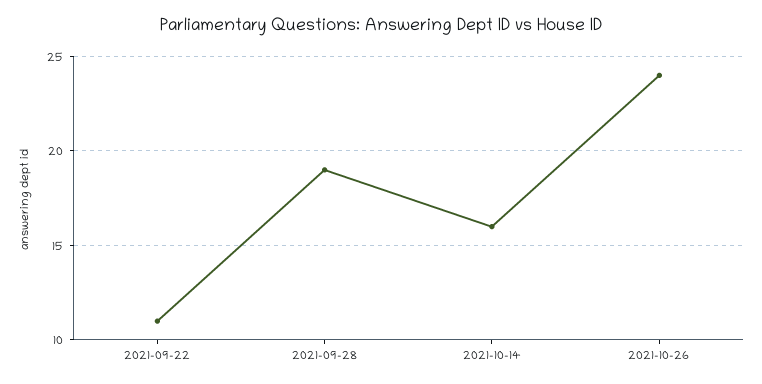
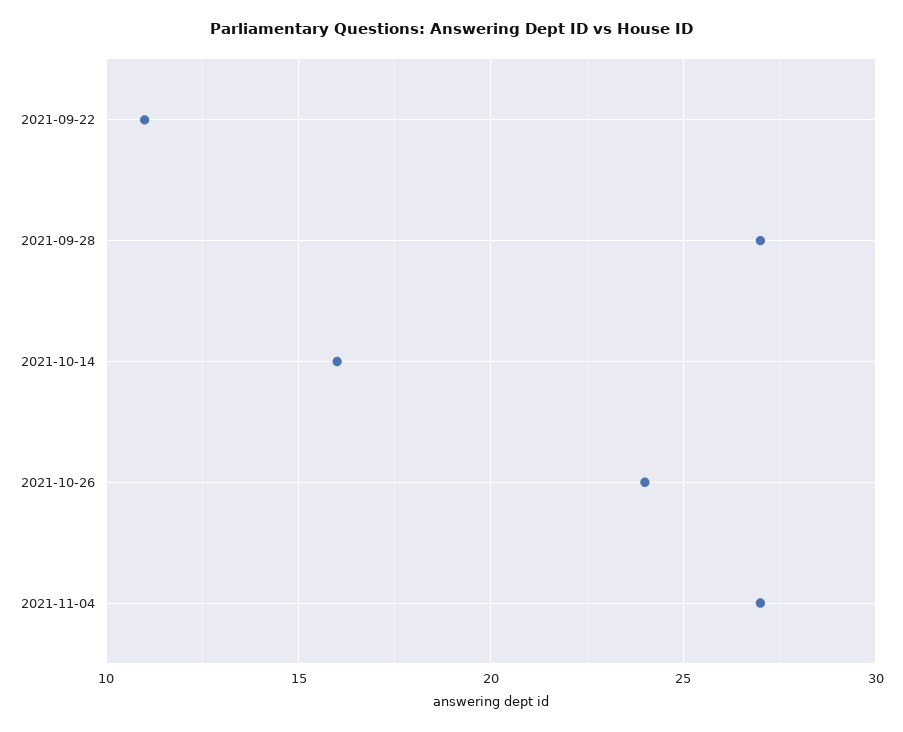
2021-09-28: 19 -> 27
2021-11-04: none -> 27

